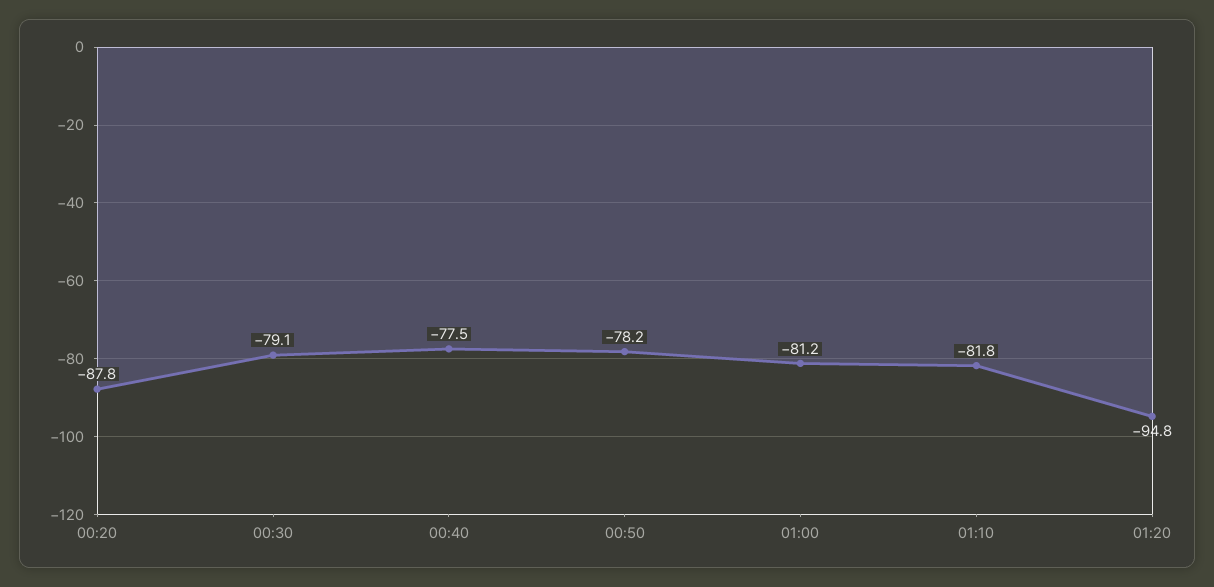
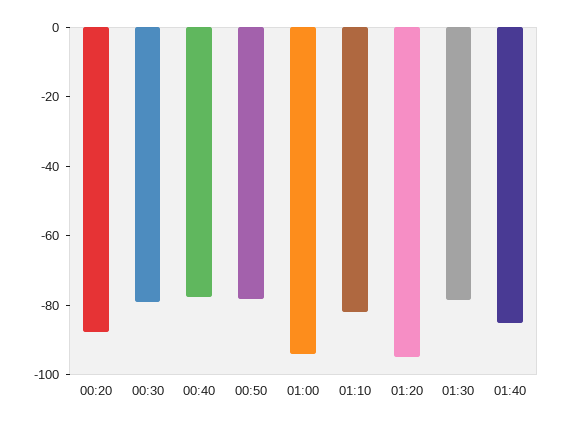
01:00: -81.2 -> -95
01:30: none -> -80
01:40: none -> -85

